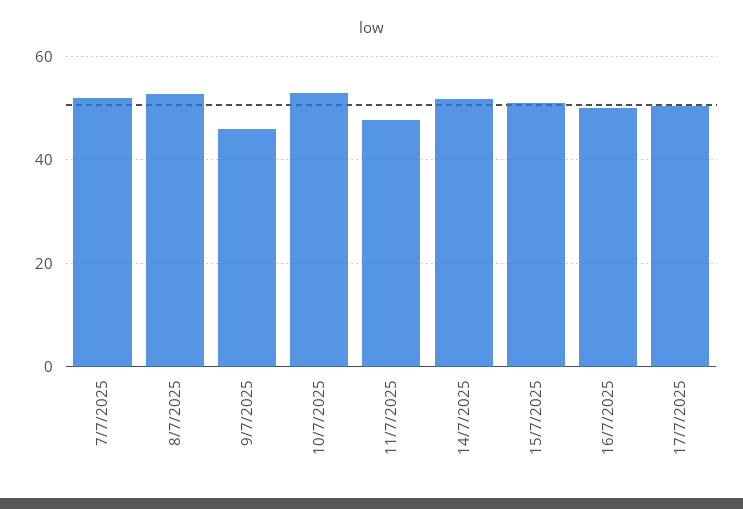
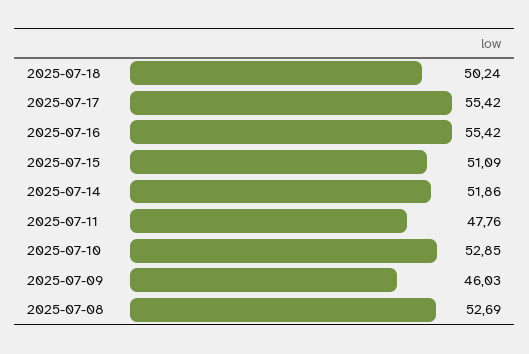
7/7/2025: 52 -> none
16/7/2025: 50 -> 55.42
17/7/2025: 50 -> 55.42
2025-07-18: none -> 50.24

